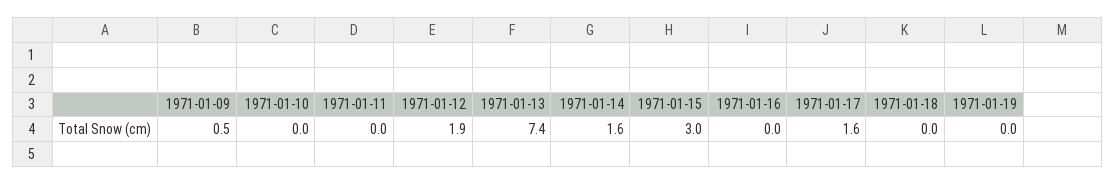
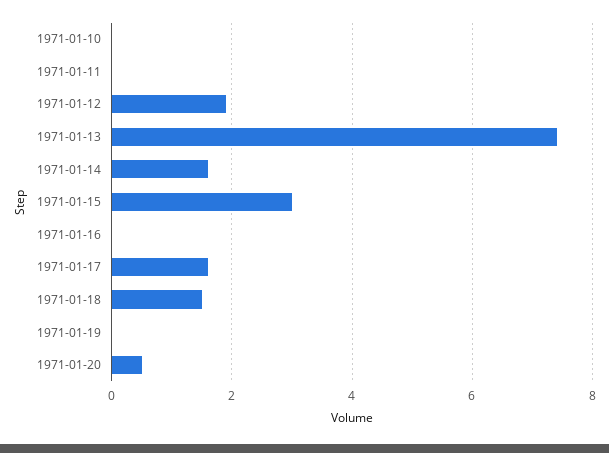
1971-01-09: 0.5 -> none
1971-01-18: 0 -> 1.5
1971-01-20: none -> 0.5

